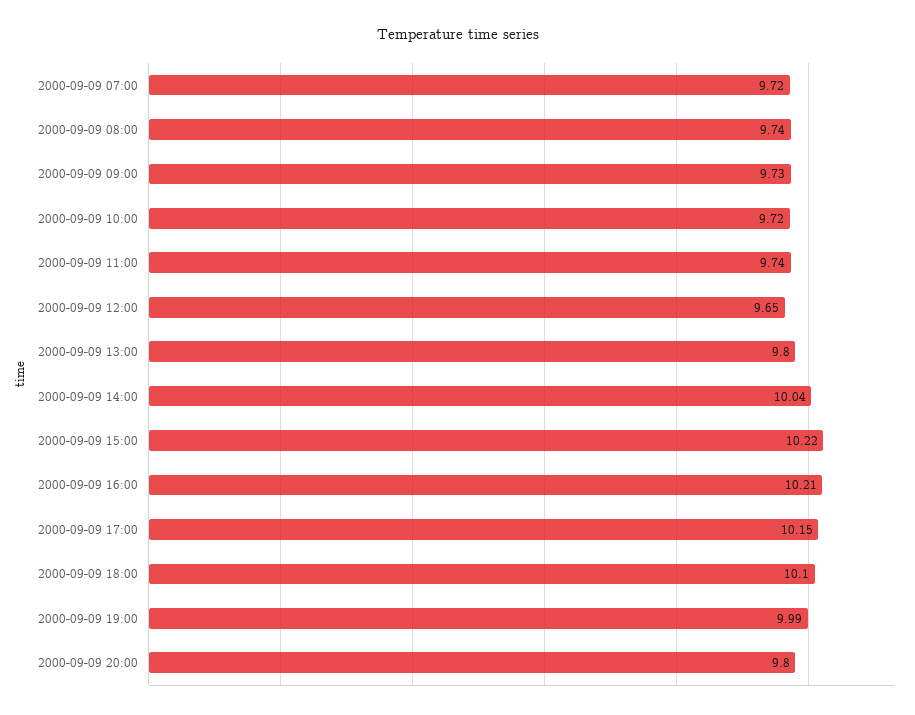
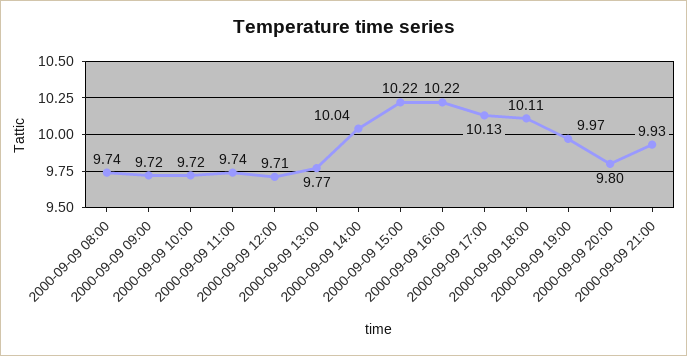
2000-09-09 07:00: 9.72 -> none
2000-09-09 09:00: 9.73 -> 9.72
2000-09-09 12:00: 9.65 -> 9.71
2000-09-09 13:00: 9.8 -> 9.77
2000-09-09 16:00: 10.21 -> 10.22
2000-09-09 17:00: 10.15 -> 10.13
2000-09-09 18:00: 10.1 -> 10.11
2000-09-09 19:00: 9.99 -> 9.97
2000-09-09 21:00: none -> 9.93

